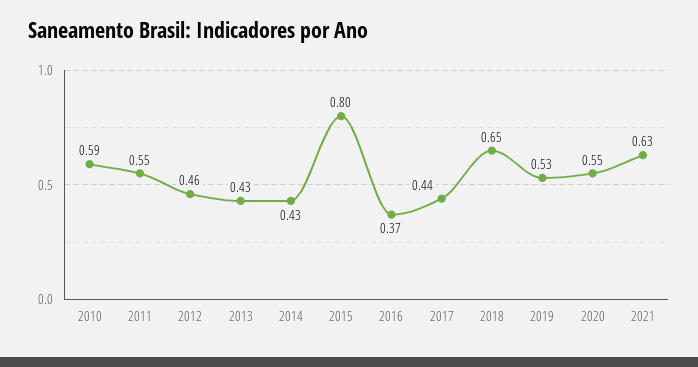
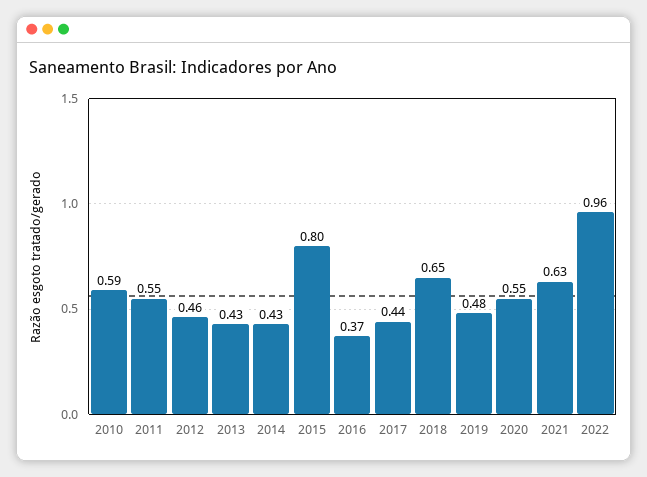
2019: 0.53 -> 0.48
2022: none -> 0.96

